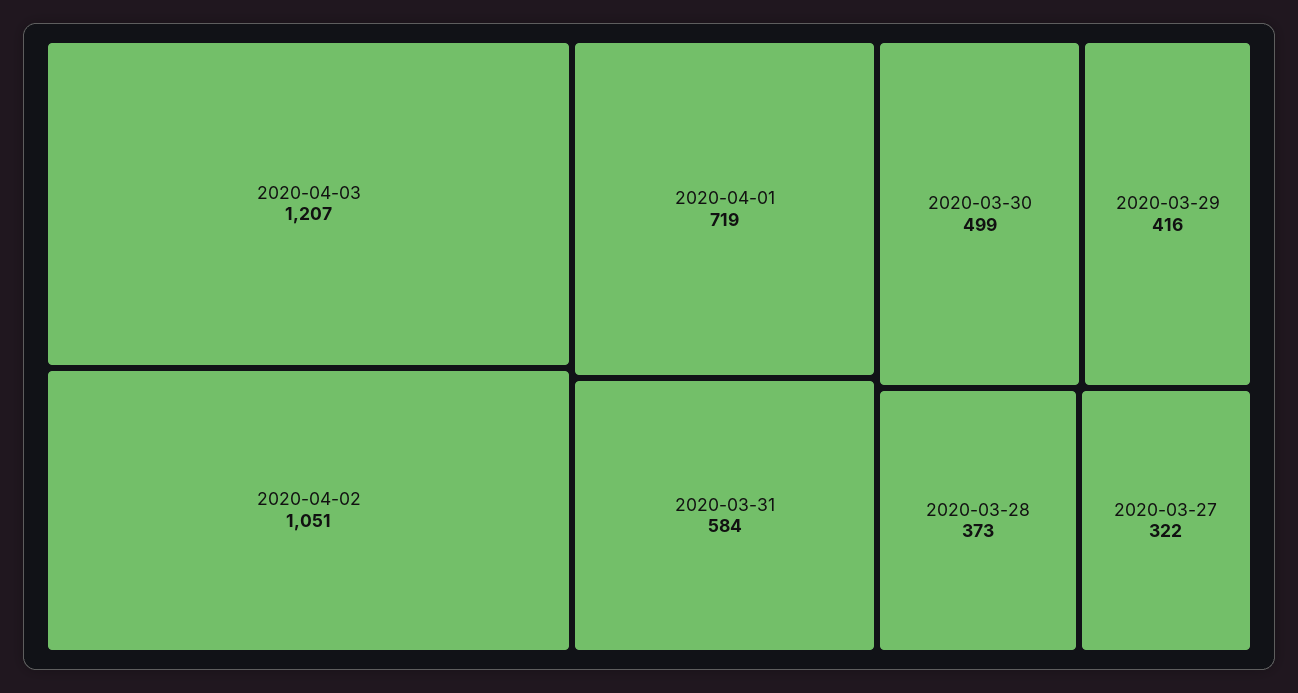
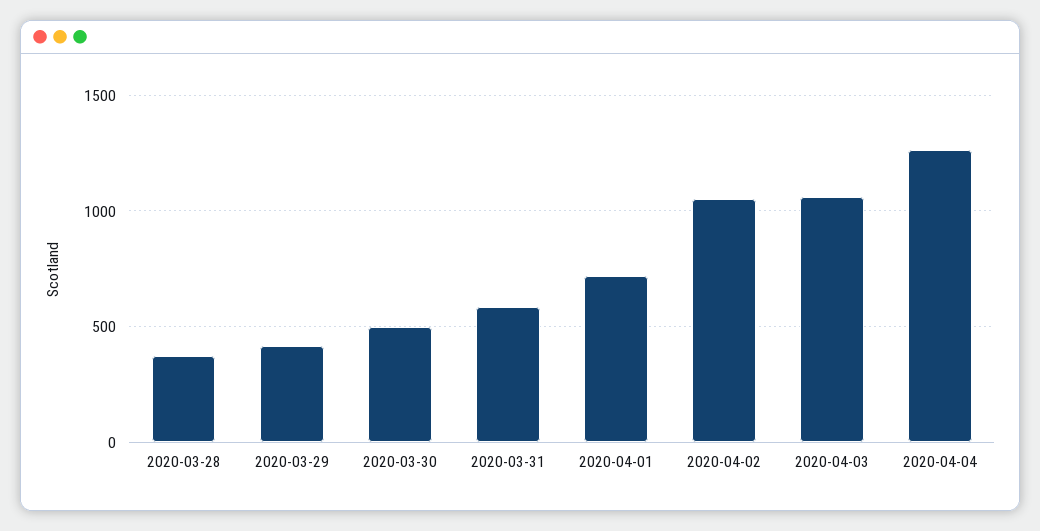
2020-04-03: 1207 -> 1050
2020-03-27: 322 -> none
2020-04-04: none -> 1250

